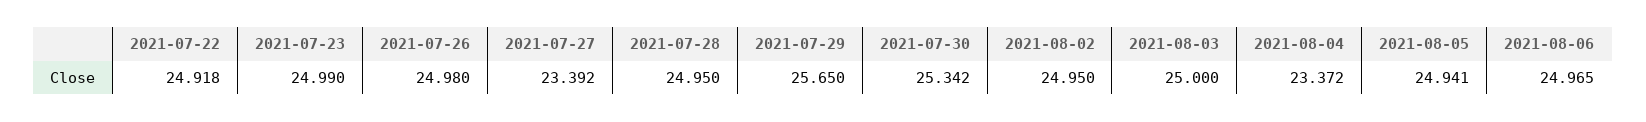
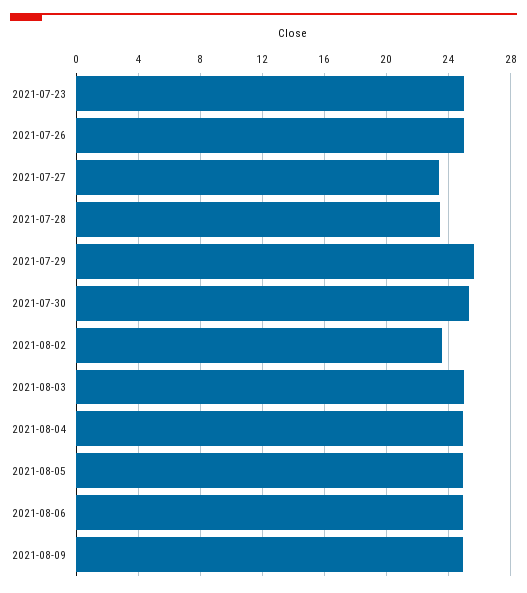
2021-07-22: 24.918 -> none
2021-07-28: 24.95 -> 23.5
2021-08-02: 24.95 -> 23.5
2021-08-04: 23.372 -> 25
2021-08-09: none -> 25

